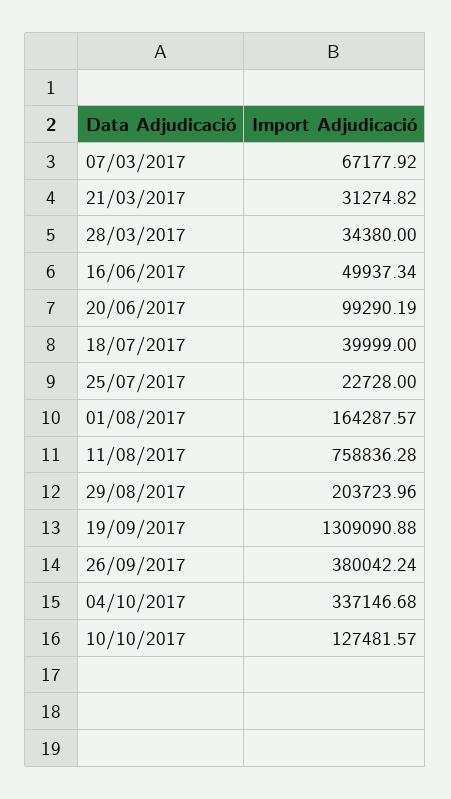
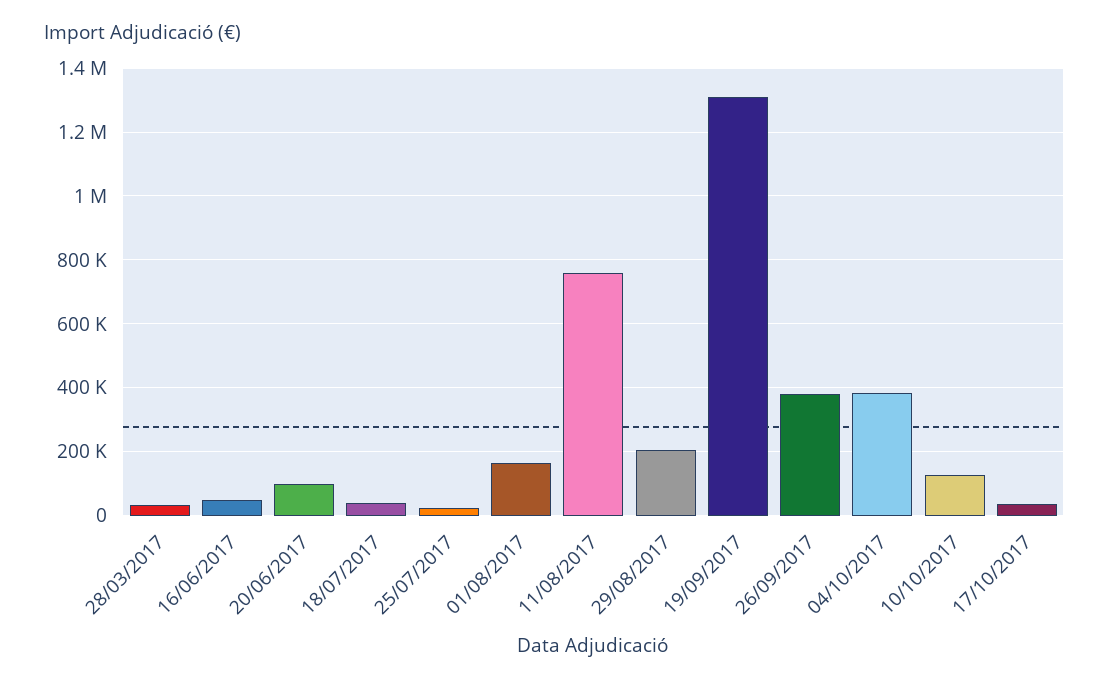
07/03/2017: 67177.92 -> none
21/03/2017: 31274.82 -> none
04/10/2017: 337146.68 -> 380000
17/10/2017: none -> 40000

